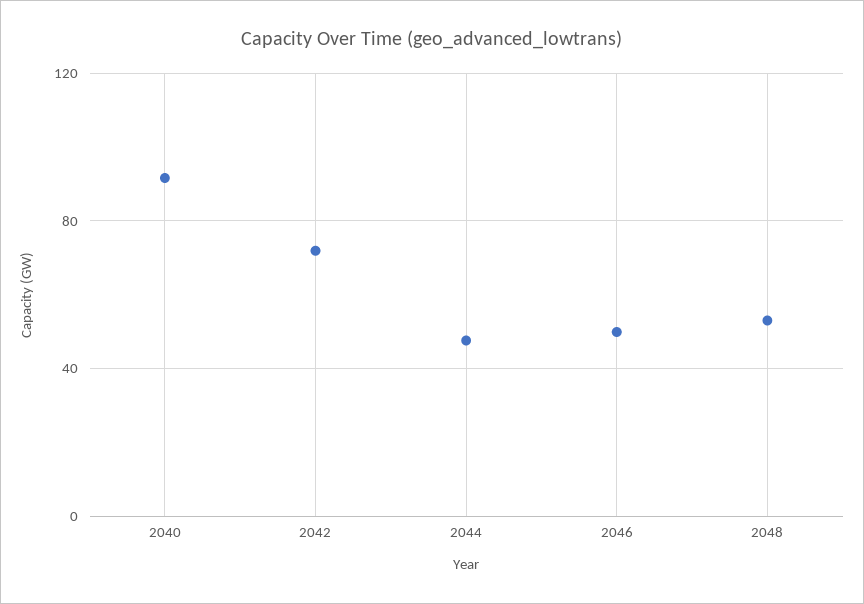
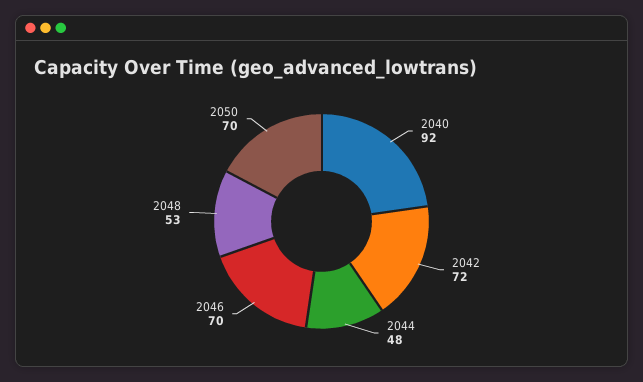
2046: 50 -> 70
2050: none -> 70

